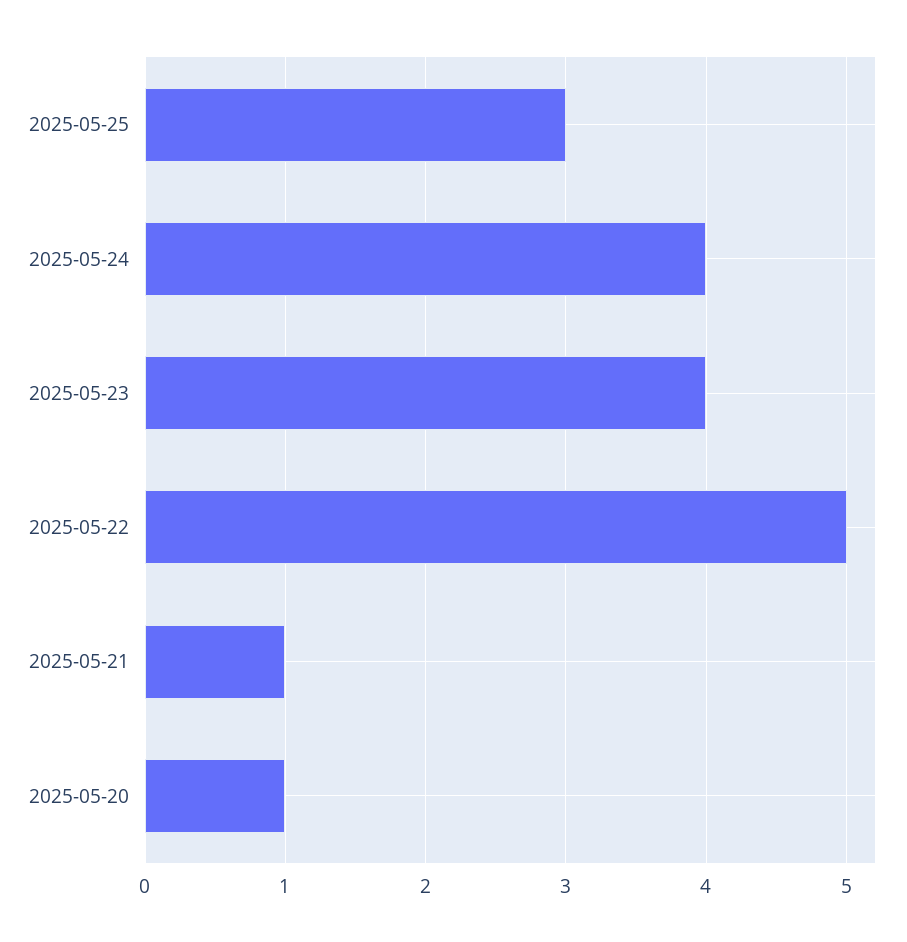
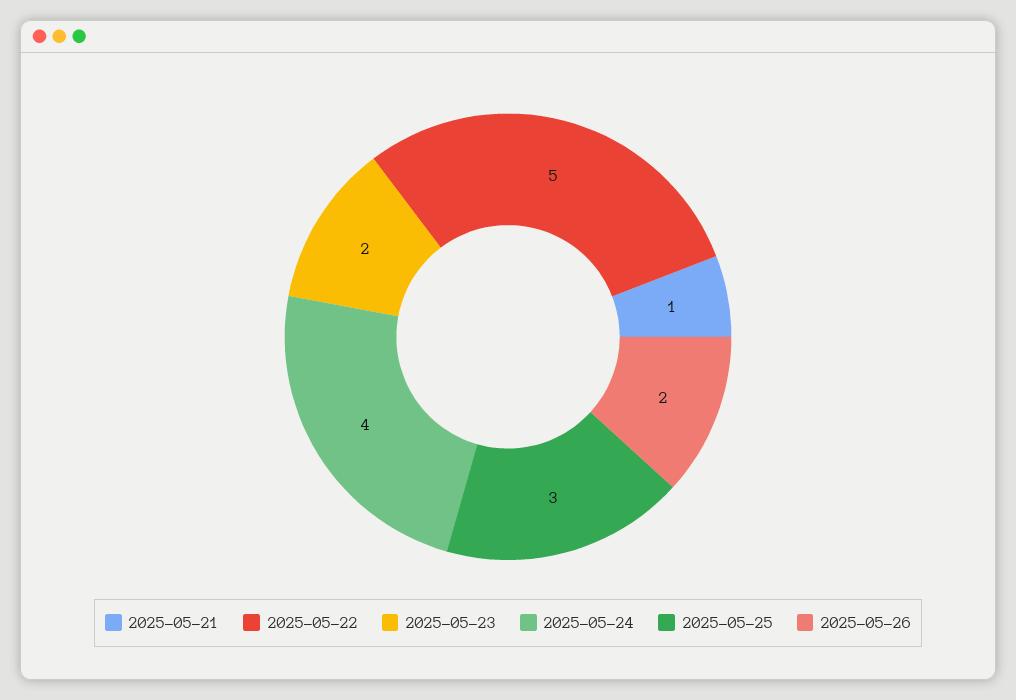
2025-05-23: 4 -> 2
2025-05-20: 1 -> none
2025-05-26: none -> 2

